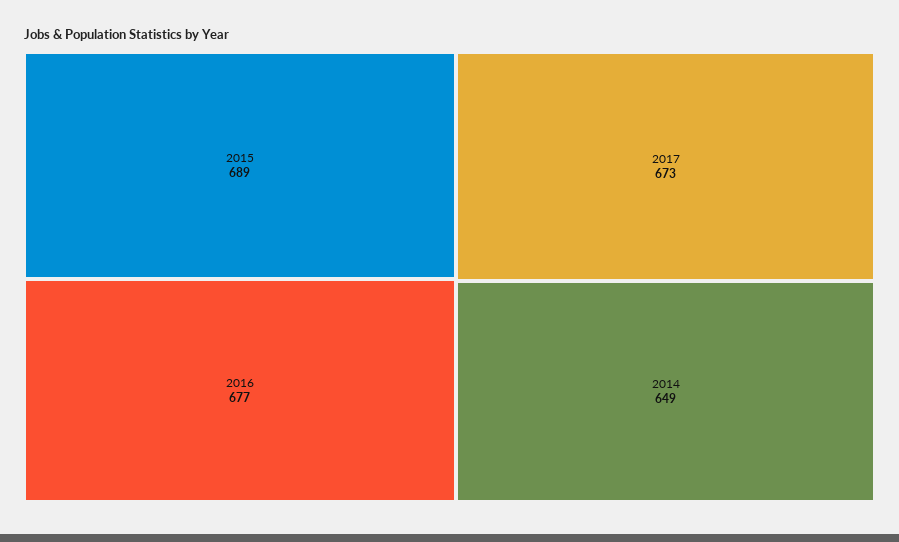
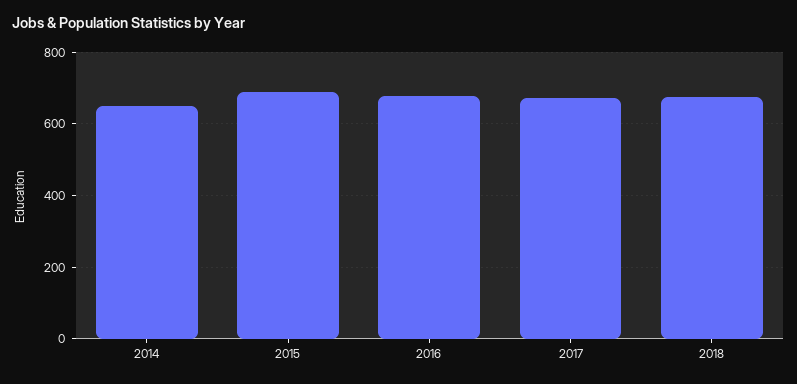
2018: none -> 680

